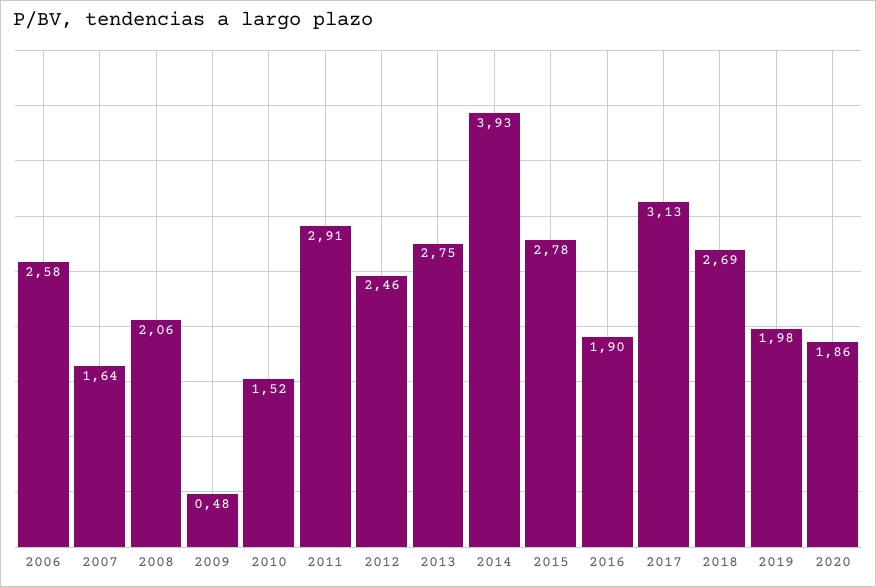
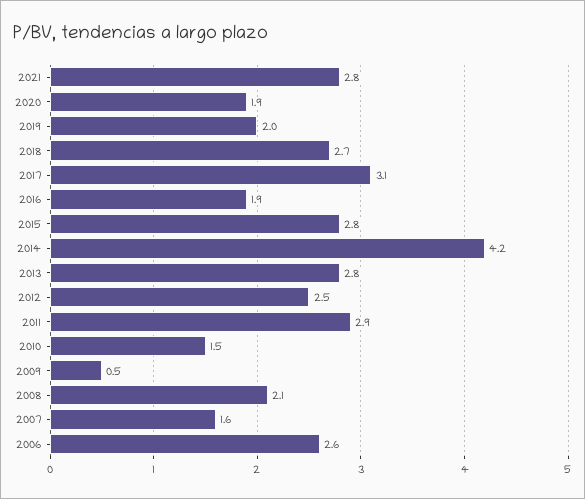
2014: 3.93 -> 4.2
2021: none -> 2.8

